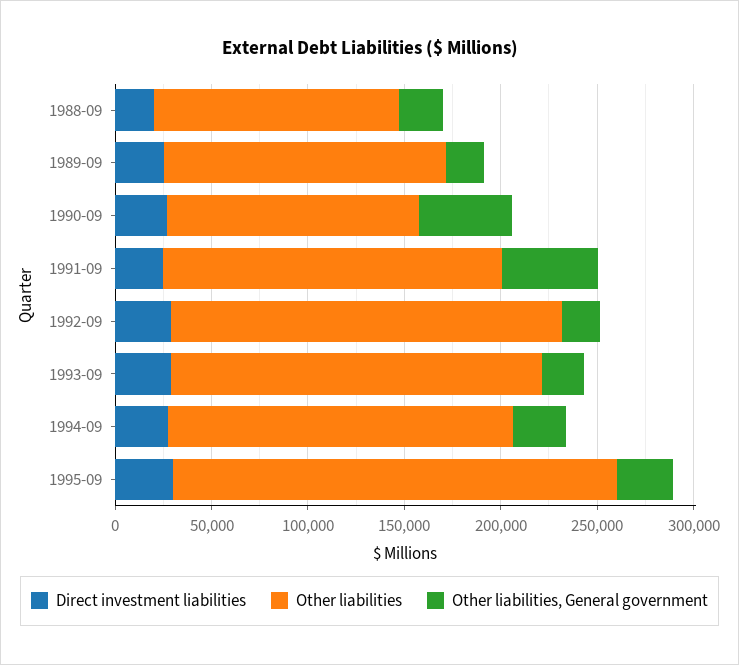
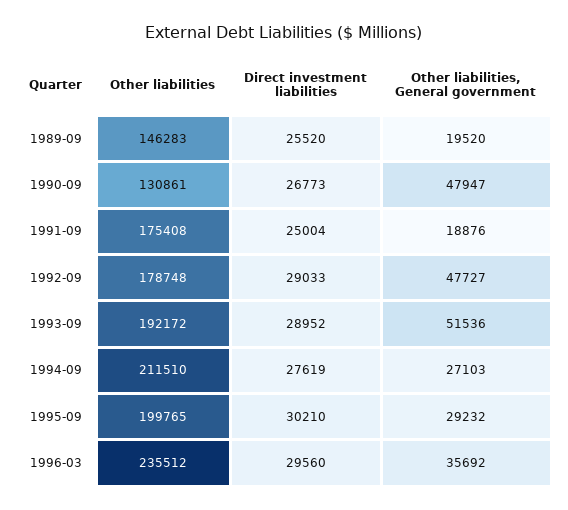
Direct investment liabilities, 1988-09: 20000 -> none
Other liabilities, 1988-09: 130000 -> none
Other liabilities, General government, 1988-09: 20000 -> none
Other liabilities, General government, 1991-09: 50000 -> 18876
Other liabilities, 1992-09: 200000 -> 178748
Other liabilities, General government, 1992-09: 20000 -> 47727
Other liabilities, General government, 1993-09: 20000 -> 51536
Other liabilities, 1994-09: 180000 -> 211510
Other liabilities, 1995-09: 230000 -> 199765
Other liabilities, 1996-03: none -> 235512
Direct investment liabilities, 1996-03: none -> 29560
Other liabilities, General government, 1996-03: none -> 35692

